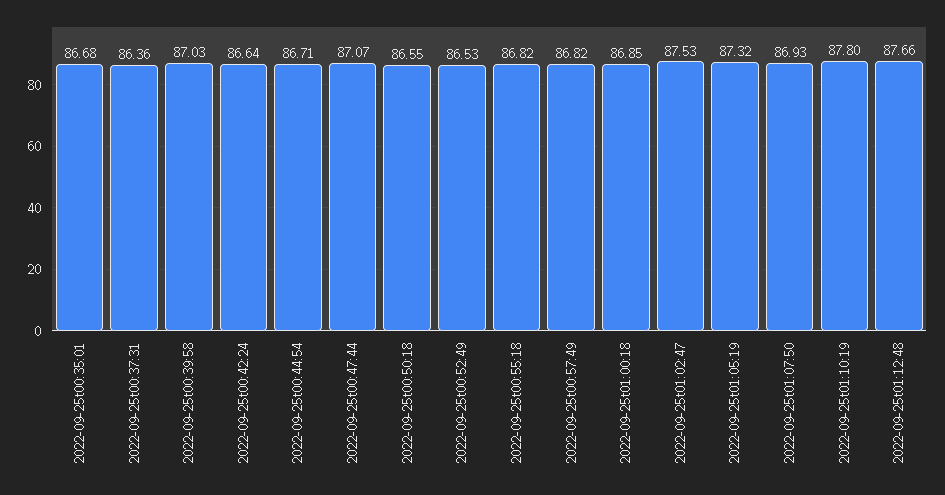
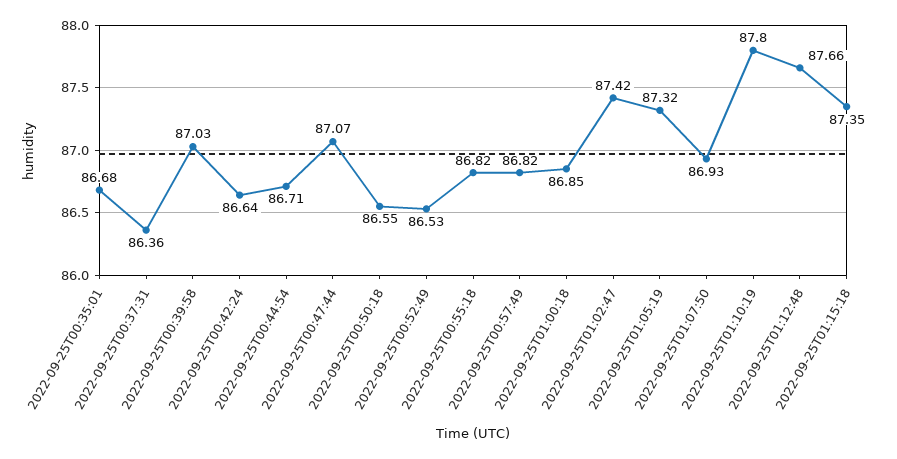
2022-09-25t01:02:47: 87.53 -> 87.42
2022-09-25T01:15:18: none -> 87.35

